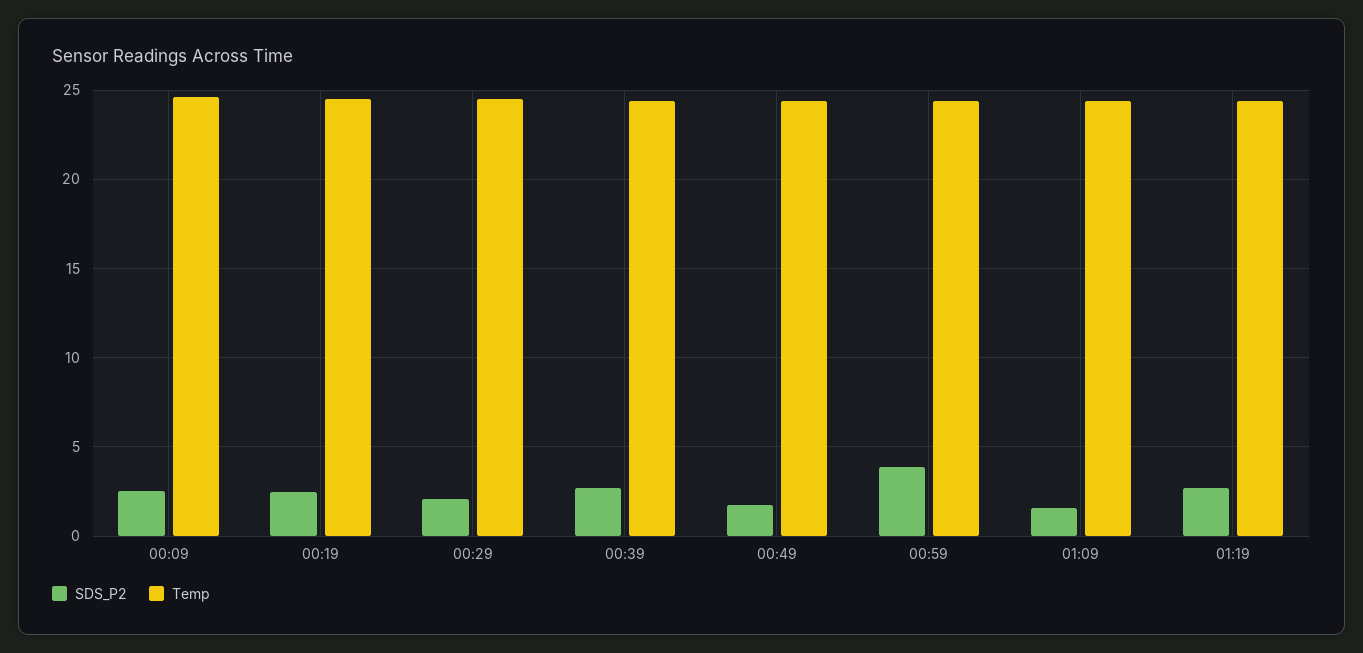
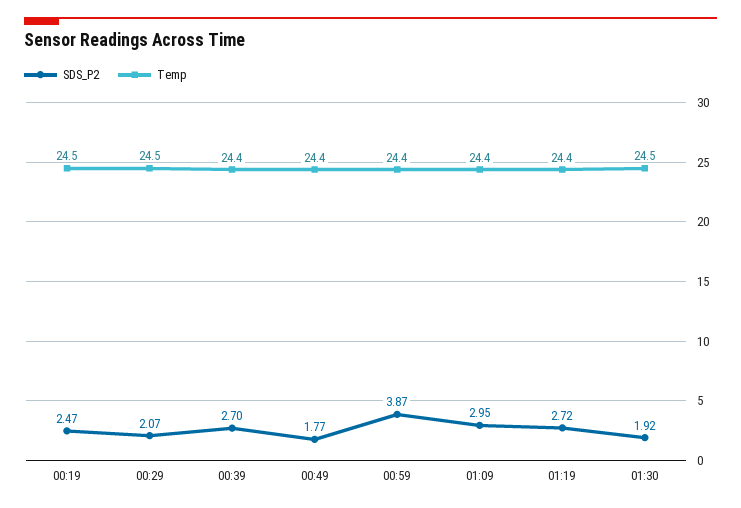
SDS_P2, 00:09: 2.5 -> none
Temp, 00:09: 24.5 -> none
SDS_P2, 01:09: 1.5 -> 2.95
SDS_P2, 01:30: none -> 1.92
Temp, 01:30: none -> 24.5

